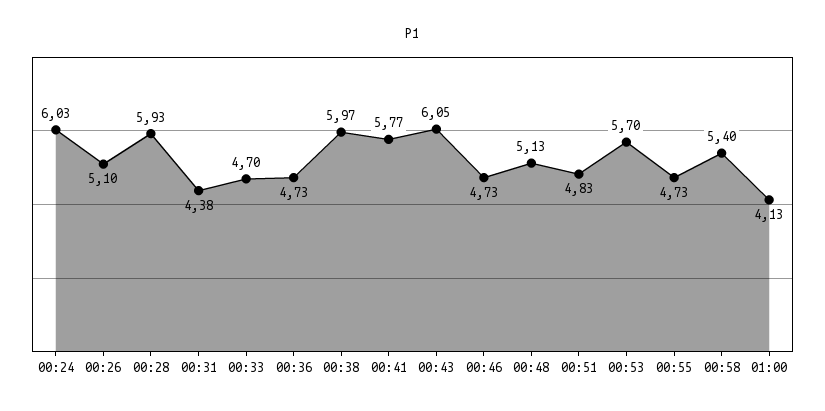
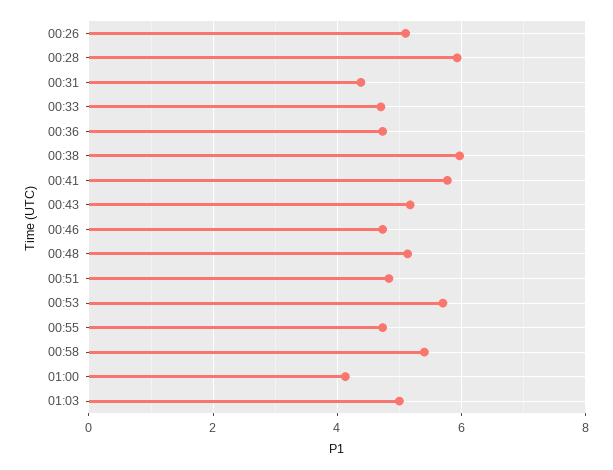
00:24: 6.03 -> none
00:43: 6.05 -> 5.2
01:03: none -> 5

